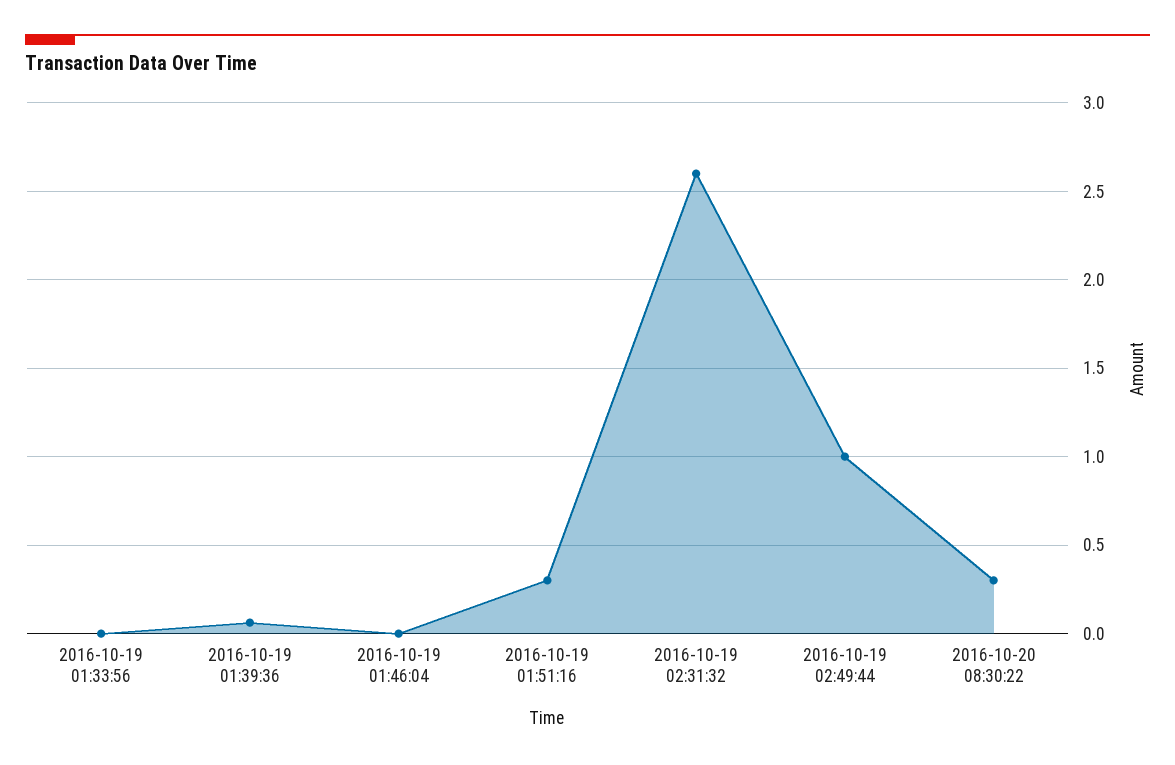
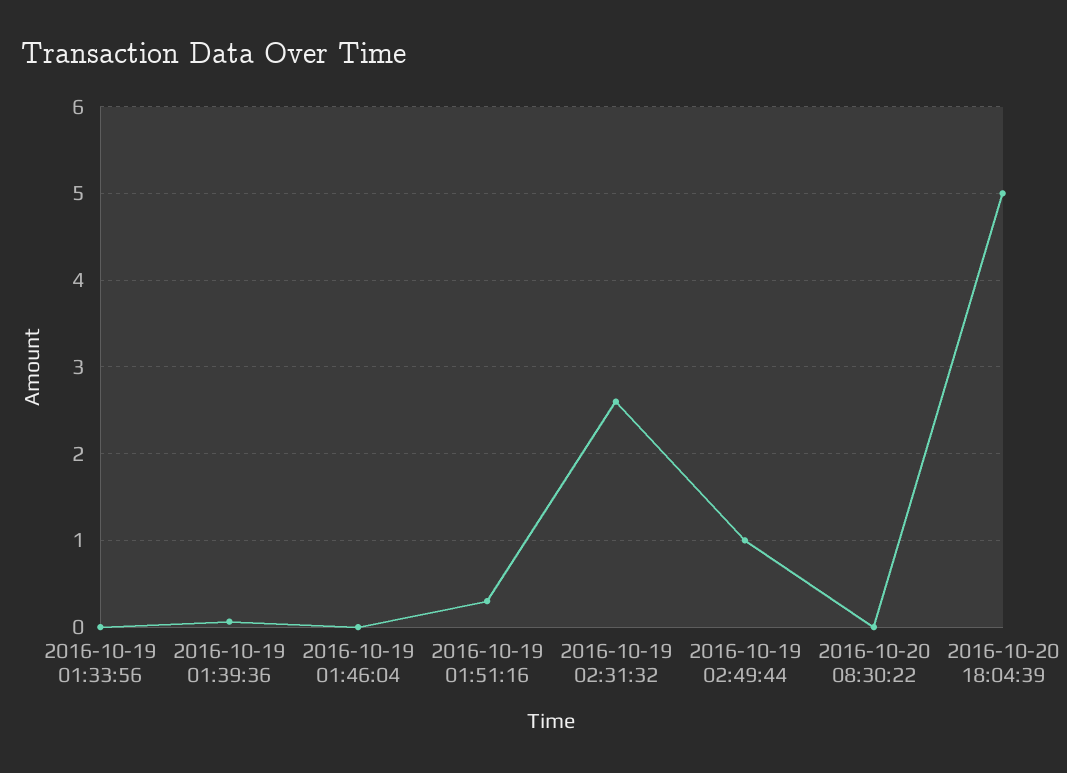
2016-10-20 08:30:22: 0.3 -> 0
2016-10-20 18:04:39: none -> 5

